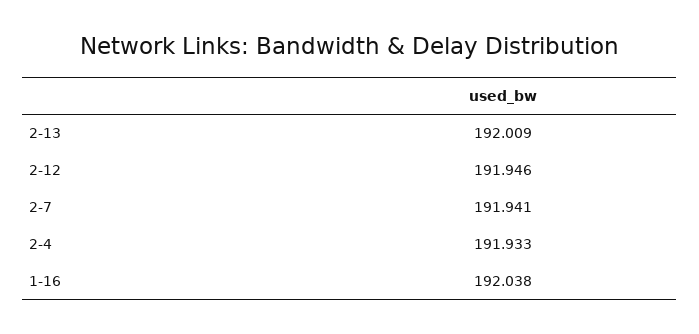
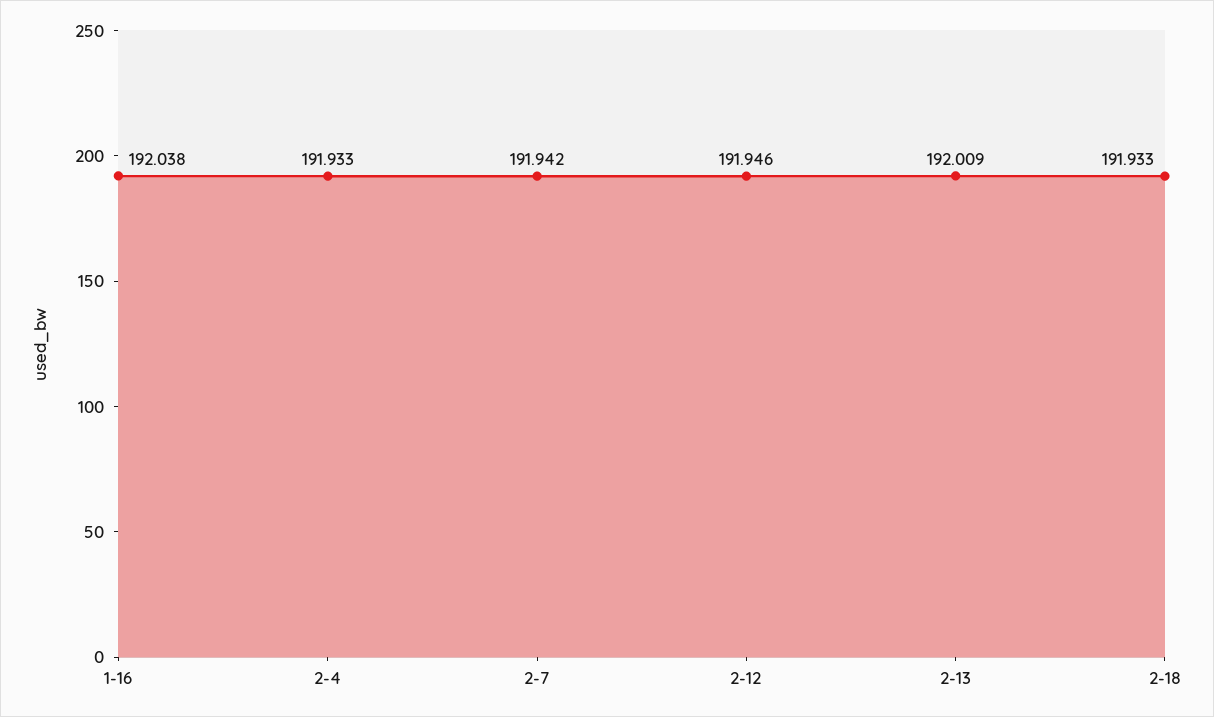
2-7: 191.941 -> 191.942
2-18: none -> 191.933

